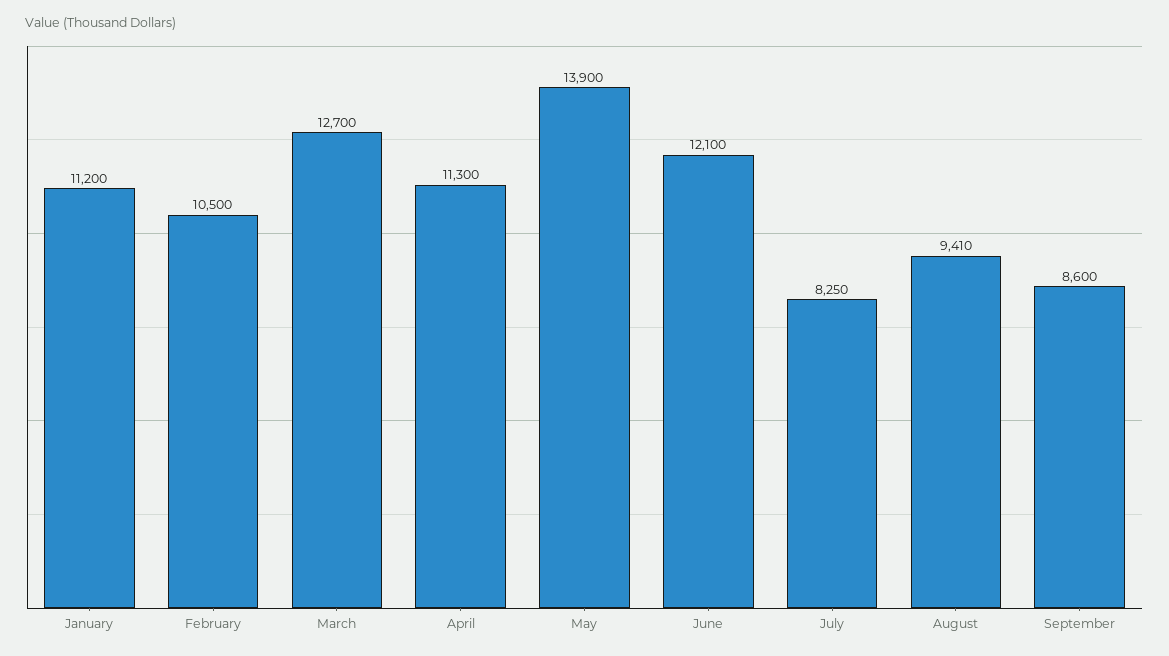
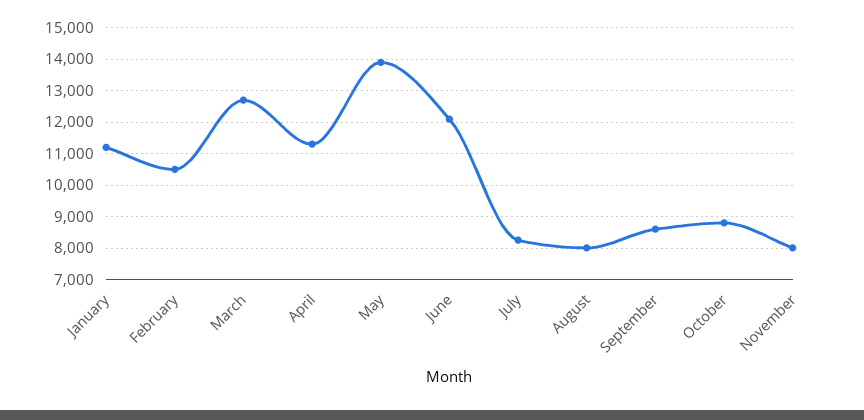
August: 9410 -> 8000
October: none -> 8800
November: none -> 8000

